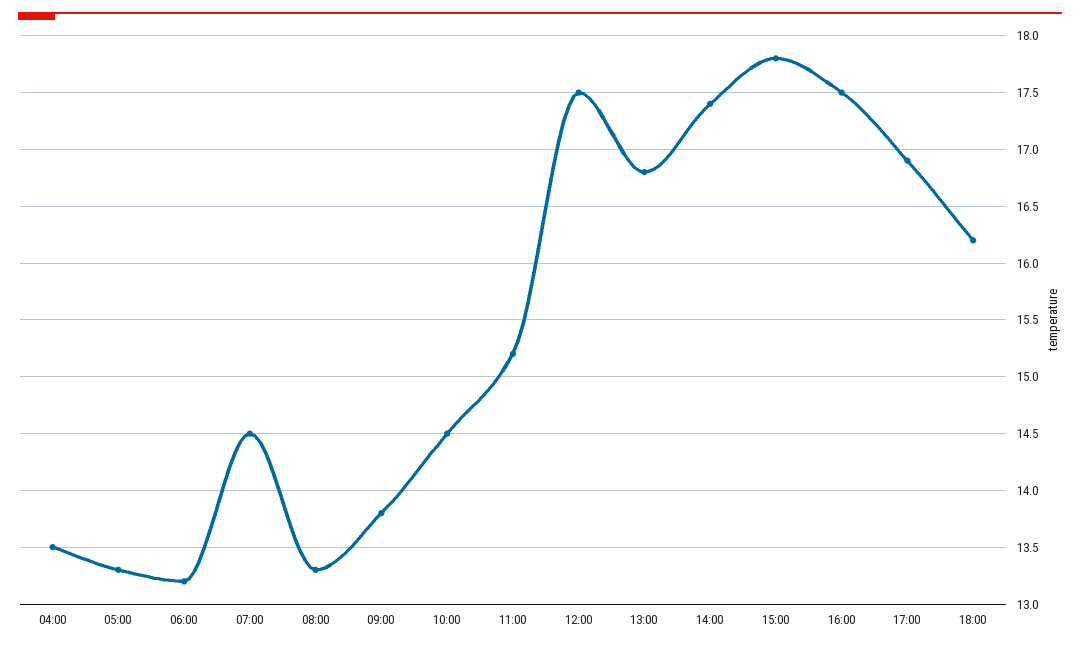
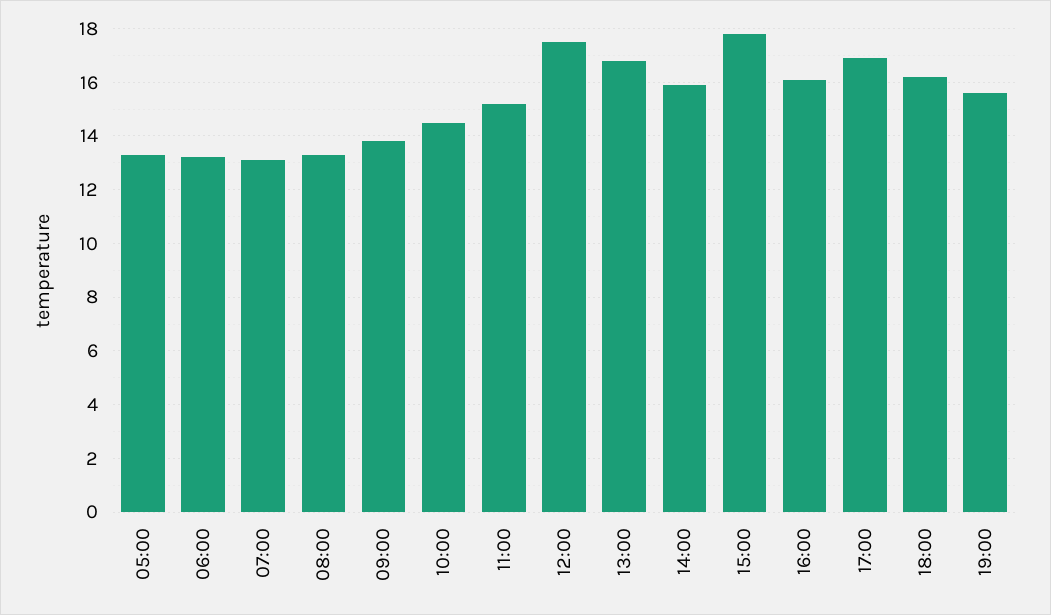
04:00: 13.5 -> none
07:00: 14.5 -> 13
14:00: 17.4 -> 16
16:00: 17.5 -> 16
19:00: none -> 15.5

